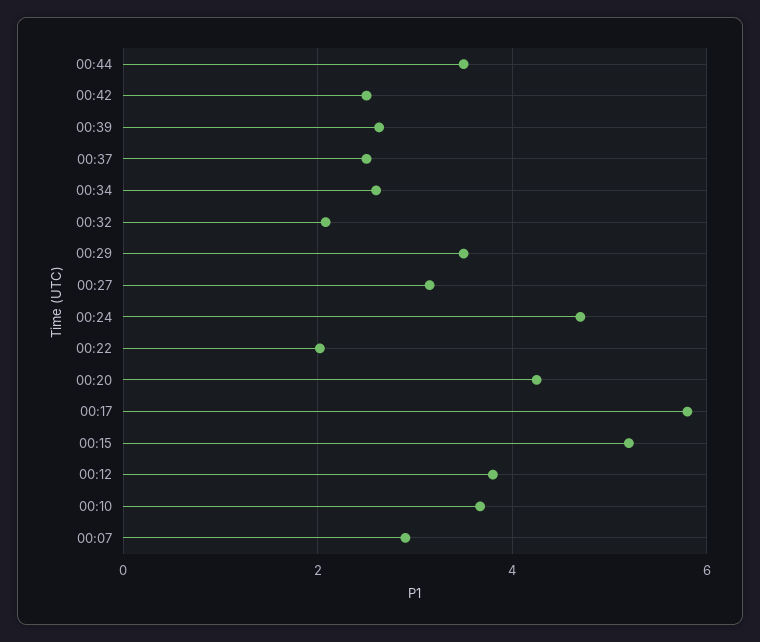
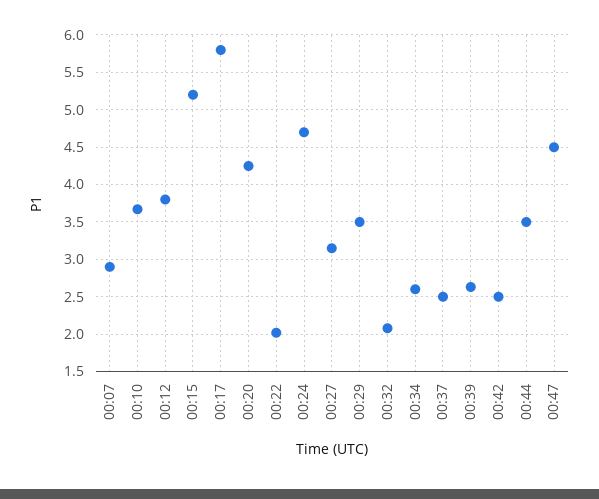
00:47: none -> 4.5

